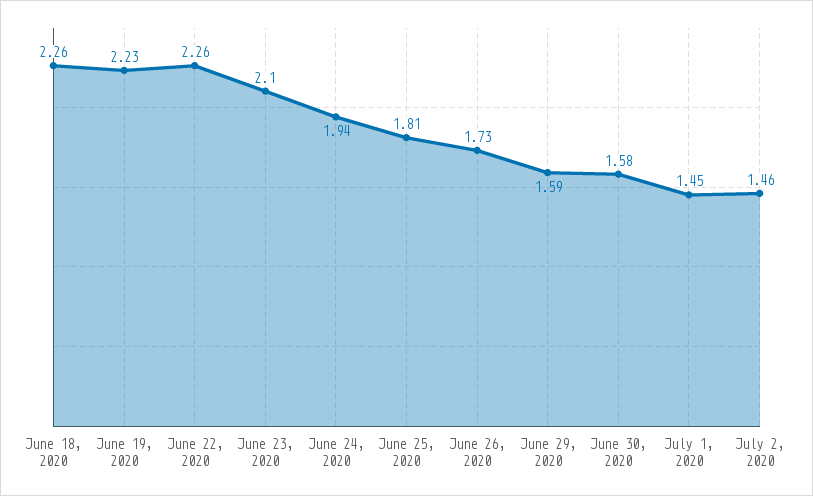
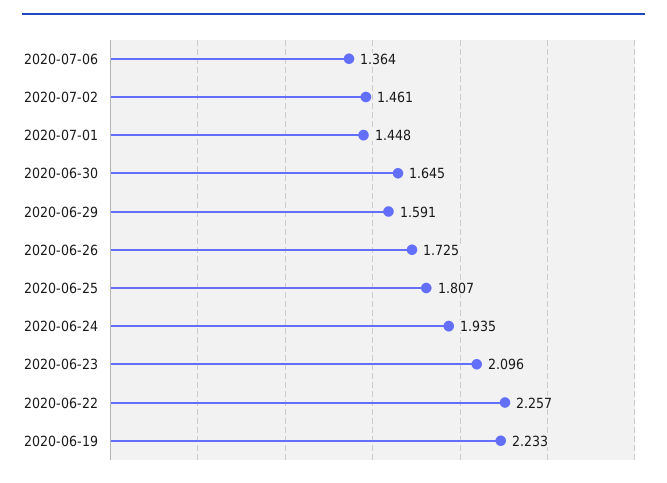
June 18, 2020: 2.26 -> none
June 30, 2020: 1.58 -> 1.645
2020-07-06: none -> 1.364

